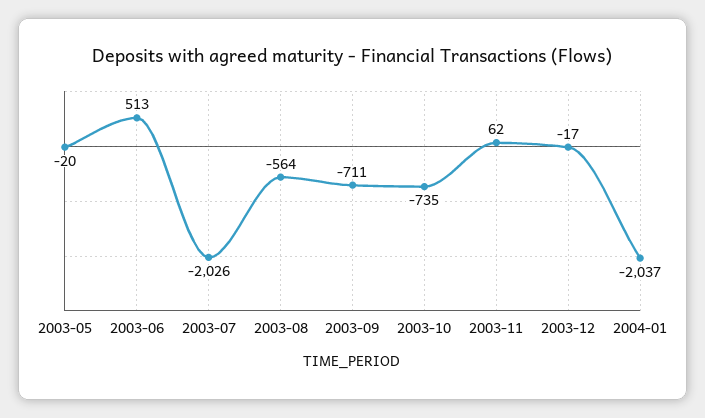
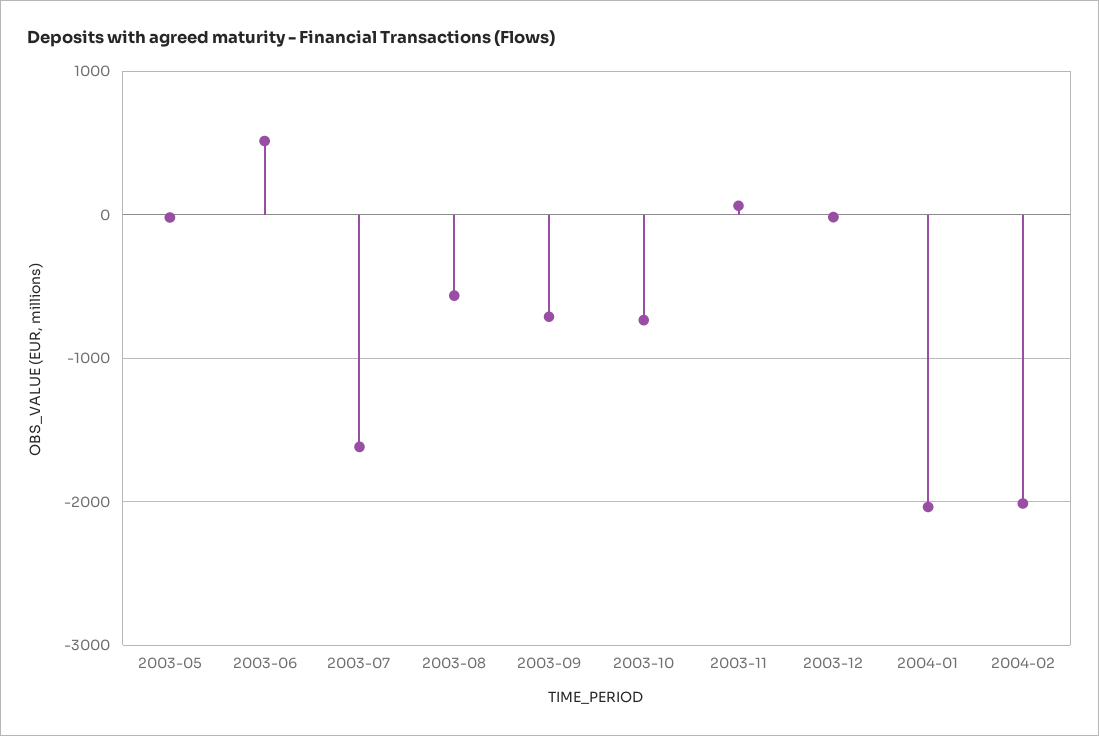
2003-07: -2026 -> -1600
2004-02: none -> -2000

